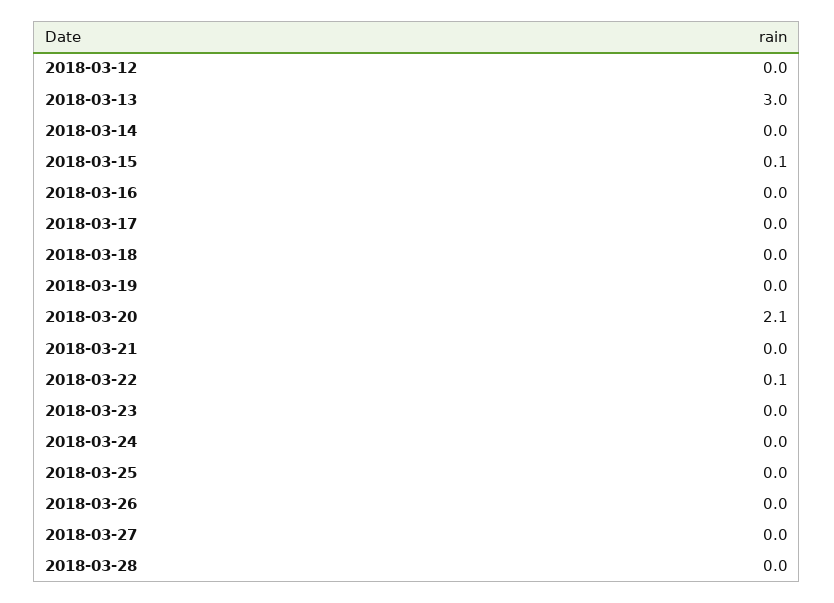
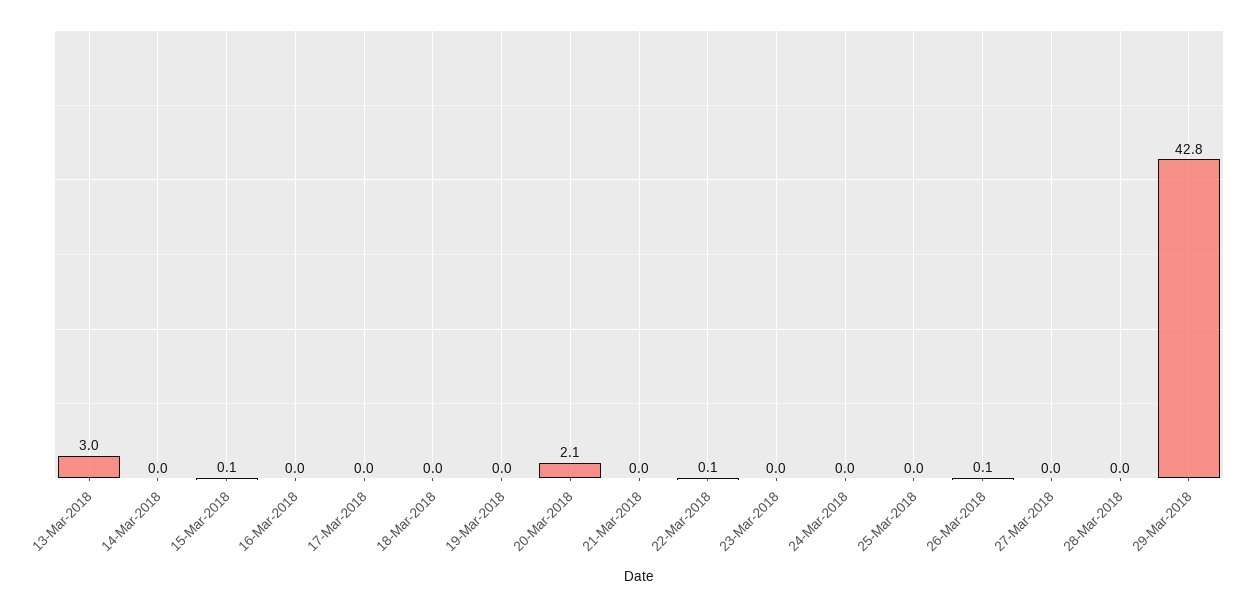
2018-03-12: 0 -> none
2018-03-26: 0 -> 0.1
29-Mar-2018: none -> 42.8

